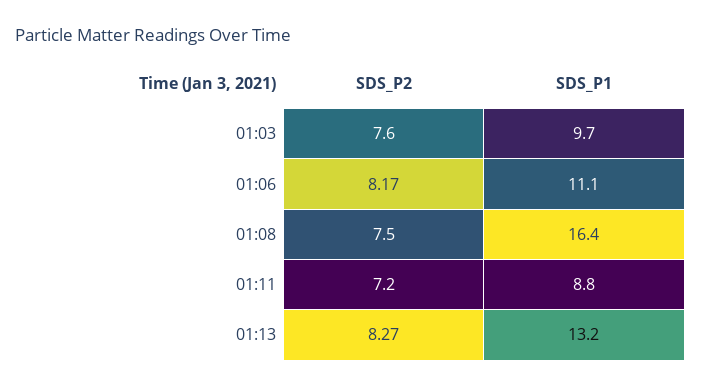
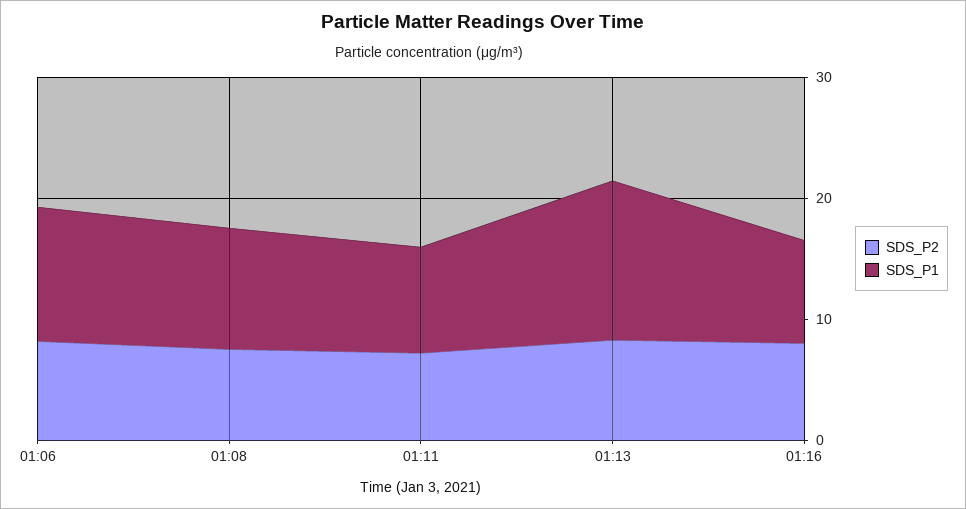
SDS_P2, 01:03: 7.6 -> none
SDS_P1, 01:03: 9.7 -> none
SDS_P1, 01:08: 16.4 -> 10
SDS_P2, 01:16: none -> 8
SDS_P1, 01:16: none -> 8

